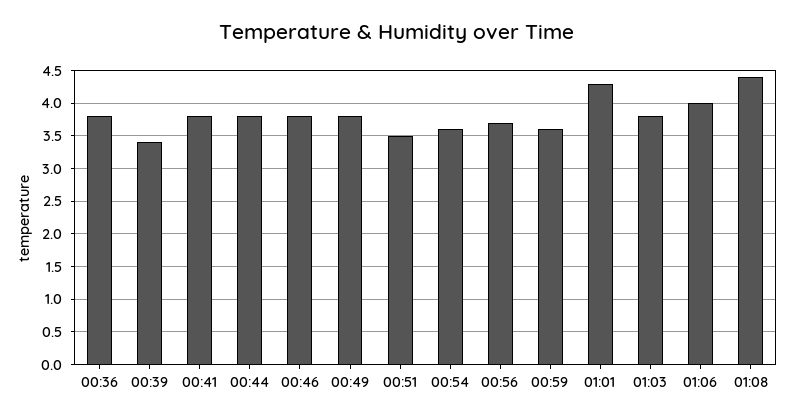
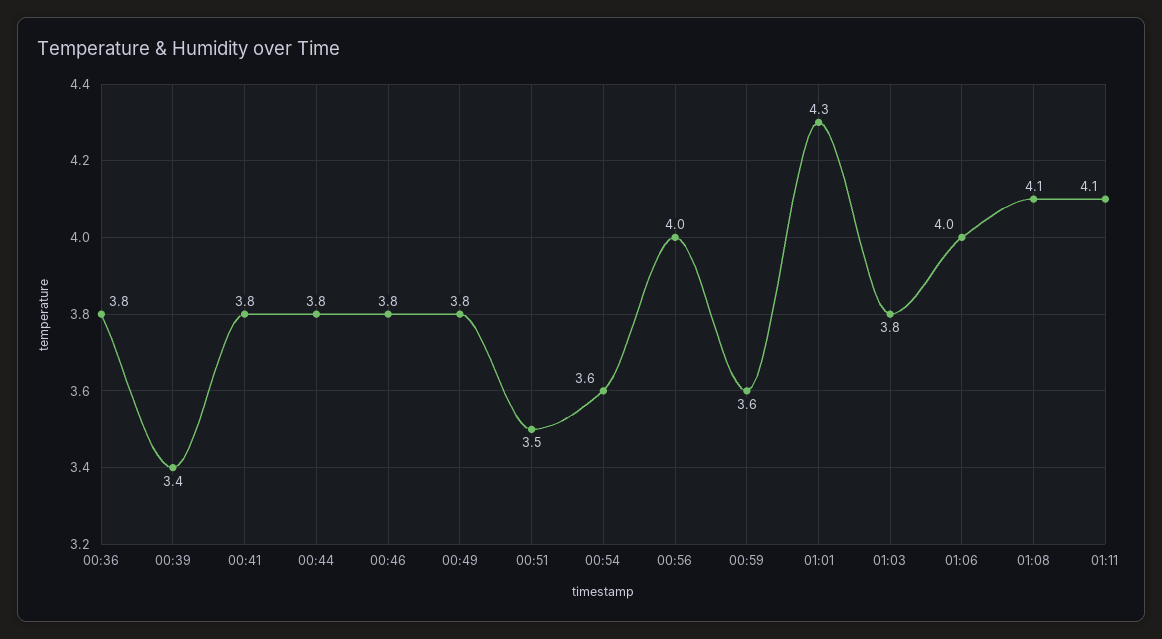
00:56: 3.7 -> 4
01:08: 4.4 -> 4.1
01:11: none -> 4.1

